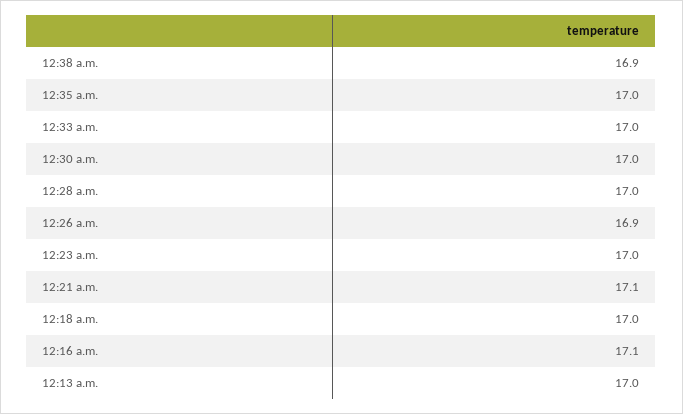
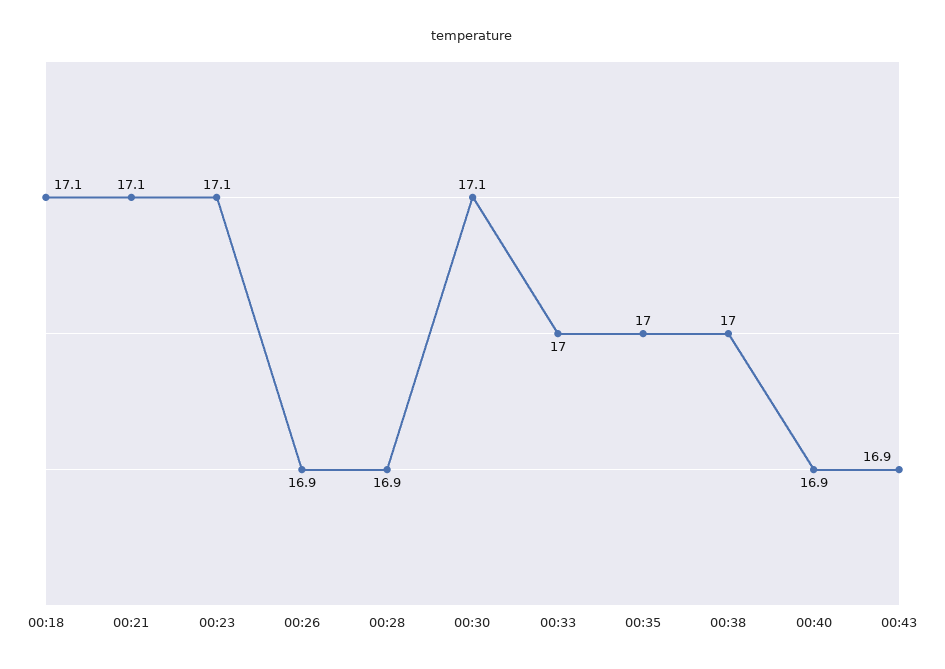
12:38 a.m.: 16.9 -> 17
12:30 a.m.: 17 -> 17.1
12:28 a.m.: 17 -> 16.9
12:23 a.m.: 17 -> 17.1
12:18 a.m.: 17 -> 17.1
12:16 a.m.: 17.1 -> none
12:13 a.m.: 17 -> none
00:40: none -> 16.9
00:43: none -> 16.9

